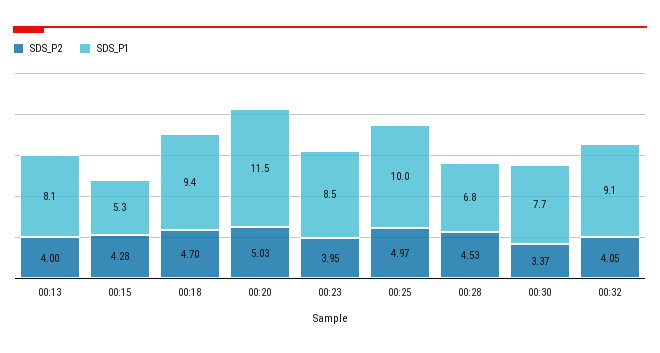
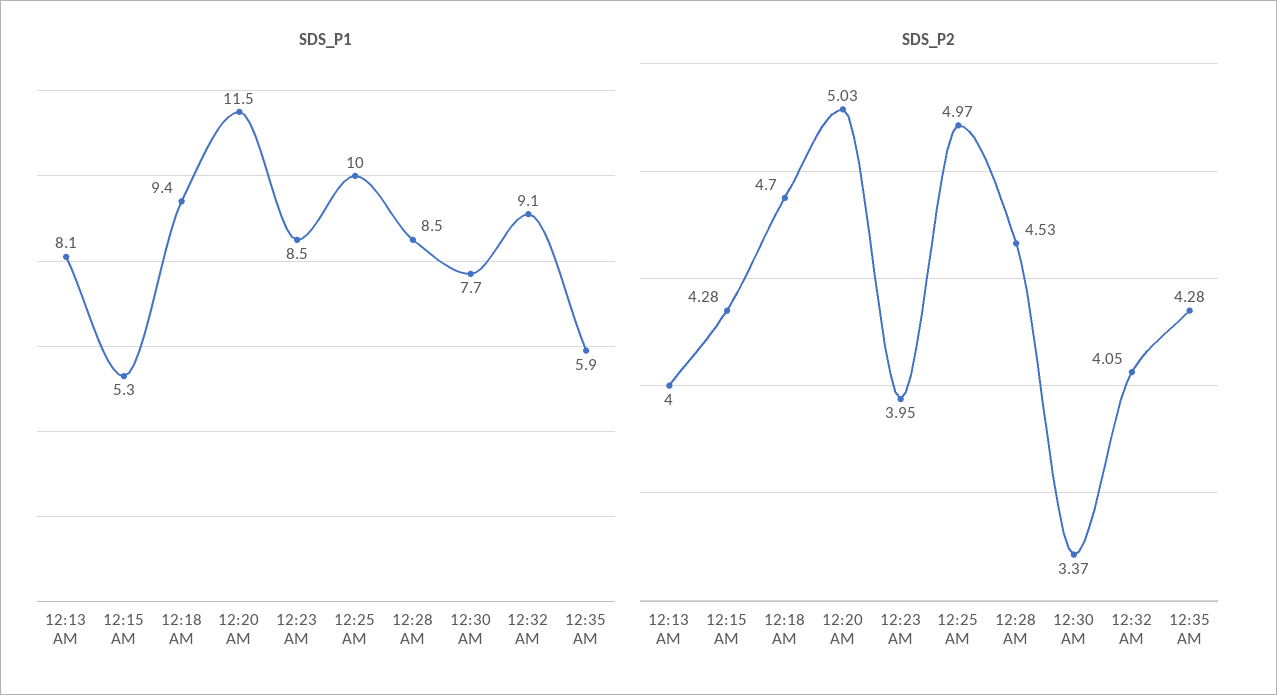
SDS_P1, 00:28: 6.8 -> 8.5
SDS_P1, 12:35 AM: none -> 5.9
SDS_P2, 12:35 AM: none -> 4.28

